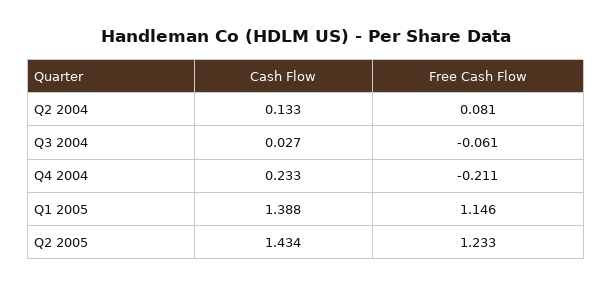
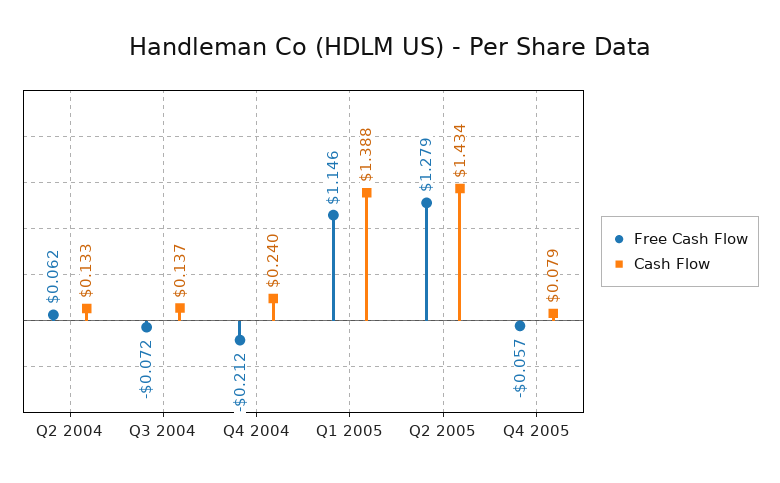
Free Cash Flow, Q2 2004: 0.081 -> 0.062
Cash Flow, Q3 2004: 0.027 -> 0.137
Free Cash Flow, Q3 2004: -0.061 -> -0.072
Cash Flow, Q4 2004: 0.233 -> 0.24
Free Cash Flow, Q4 2004: -0.211 -> -0.212
Free Cash Flow, Q2 2005: 1.233 -> 1.279
Free Cash Flow, Q4 2005: none -> -0.057
Cash Flow, Q4 2005: none -> 0.079

